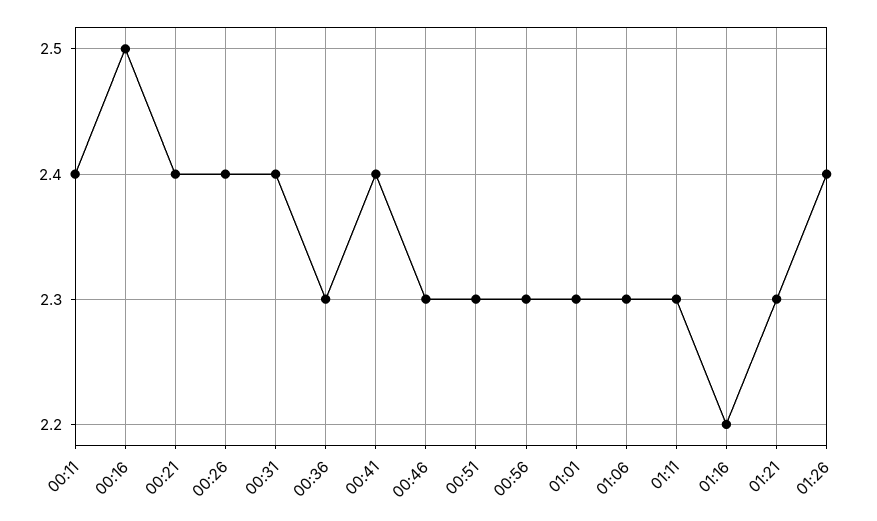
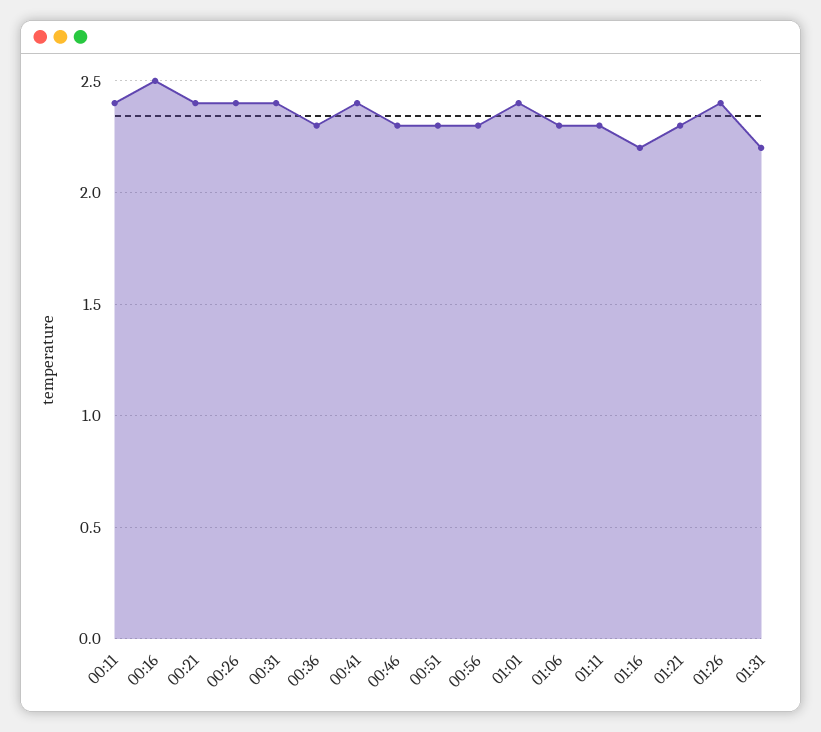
01:01: 2.3 -> 2.4
01:31: none -> 2.2

